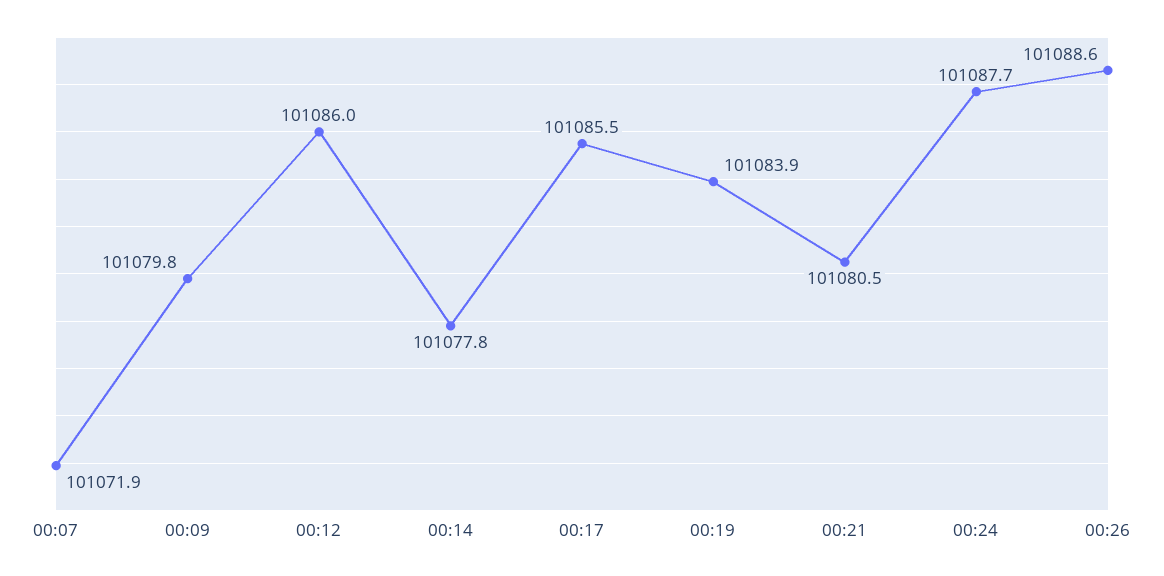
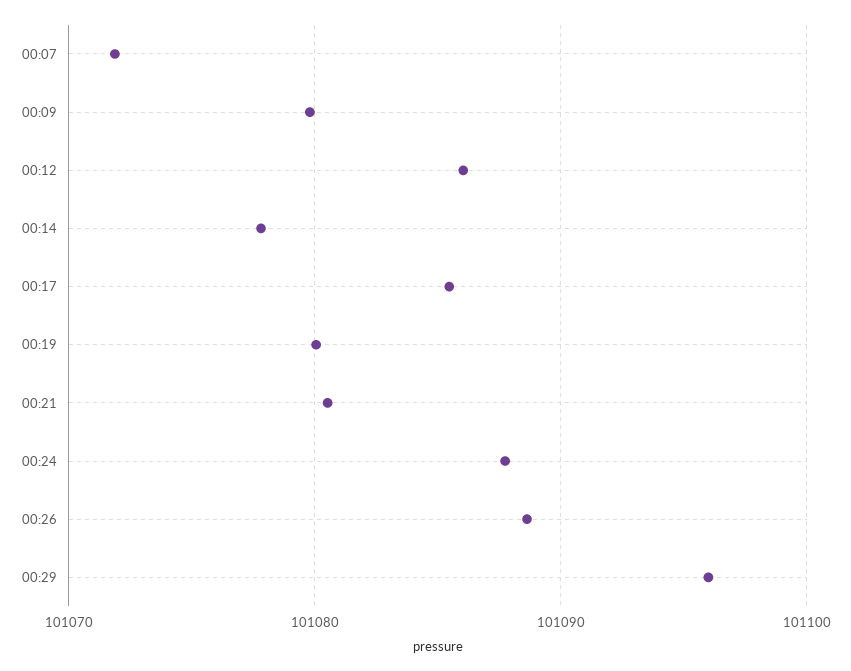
00:19: 101083.9 -> 101080
00:29: none -> 101096

